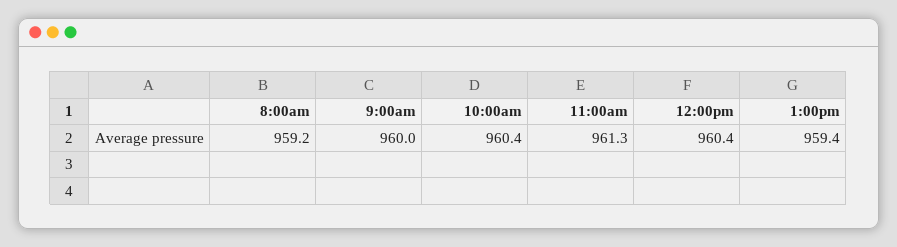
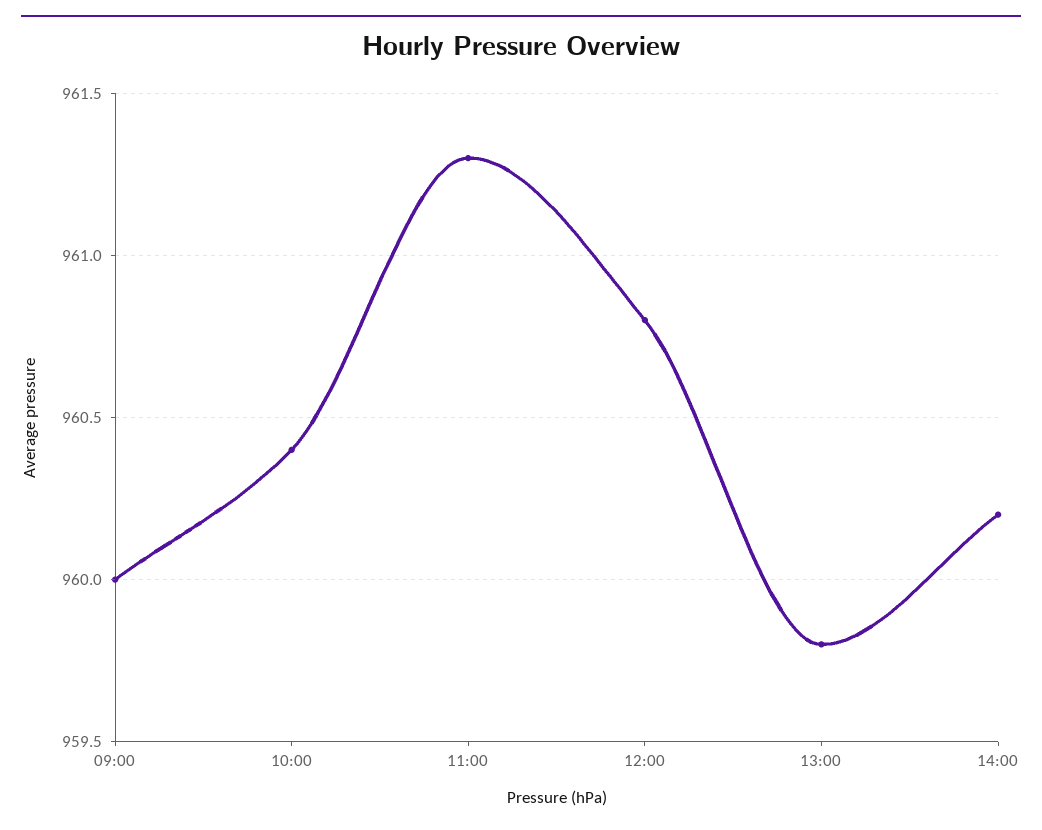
8:00am: 959.2 -> none
12:00pm: 960.4 -> 960.8
1:00pm: 959.4 -> 959.8
14:00: none -> 960.2

